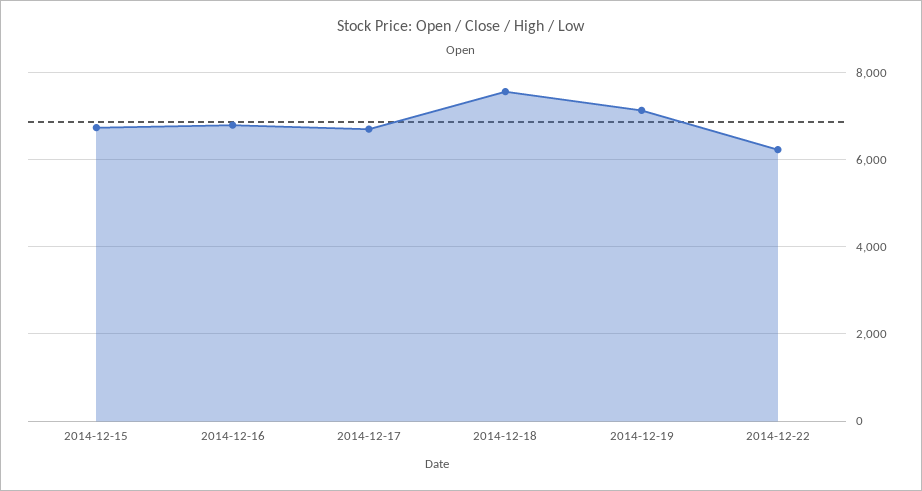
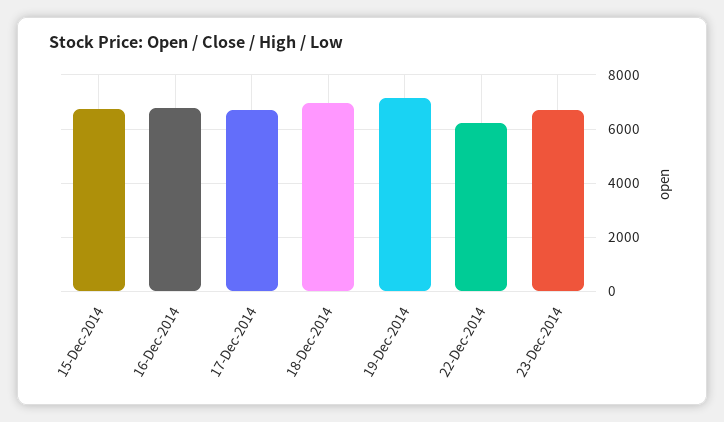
2014-12-18: 7600 -> 7000
23-Dec-2014: none -> 6750

